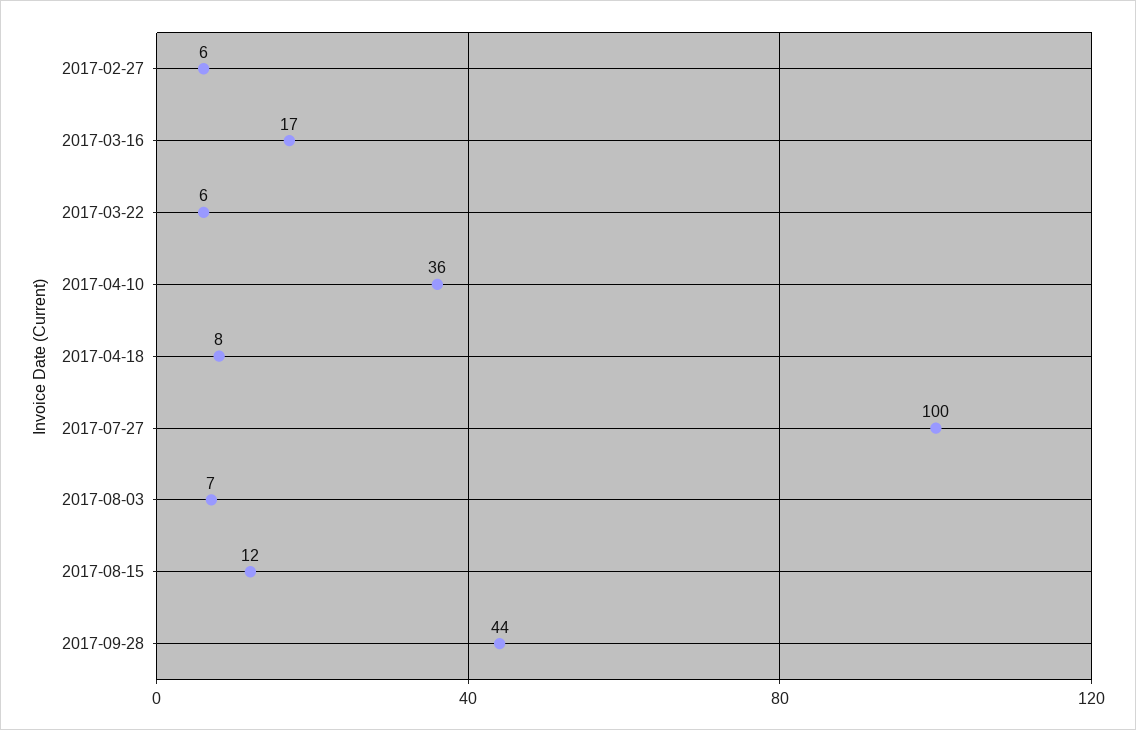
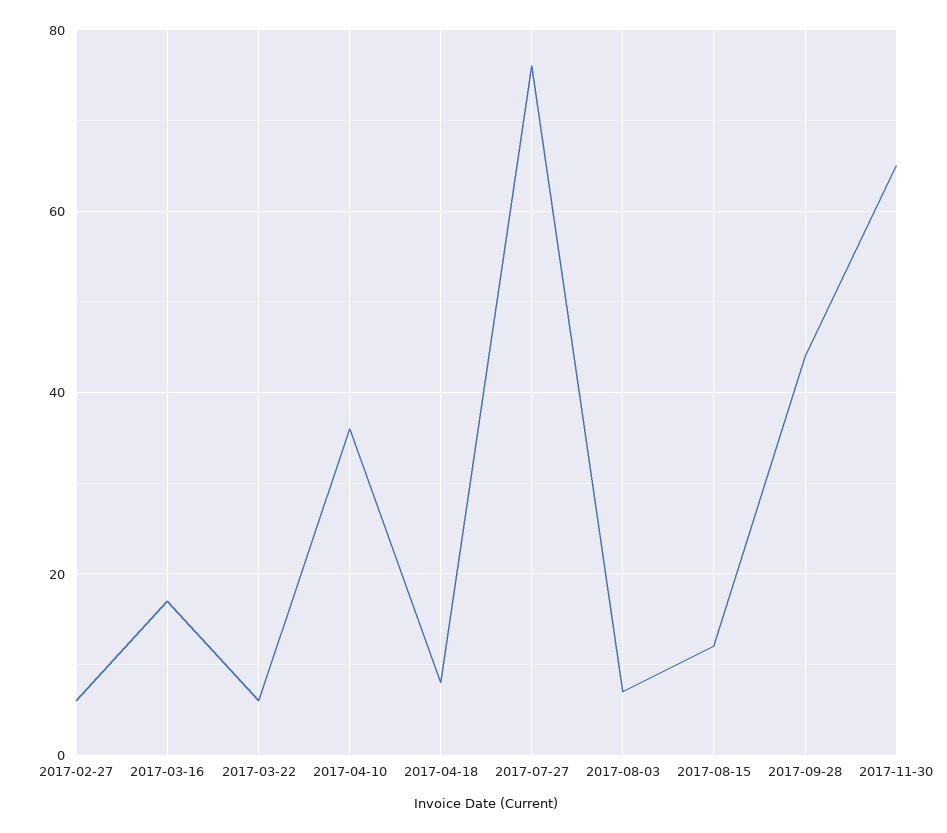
2017-07-27: 100 -> 75
2017-11-30: none -> 65

